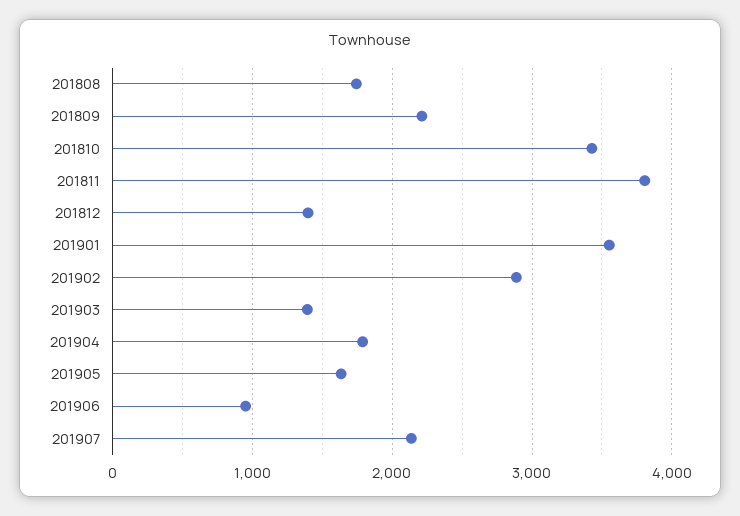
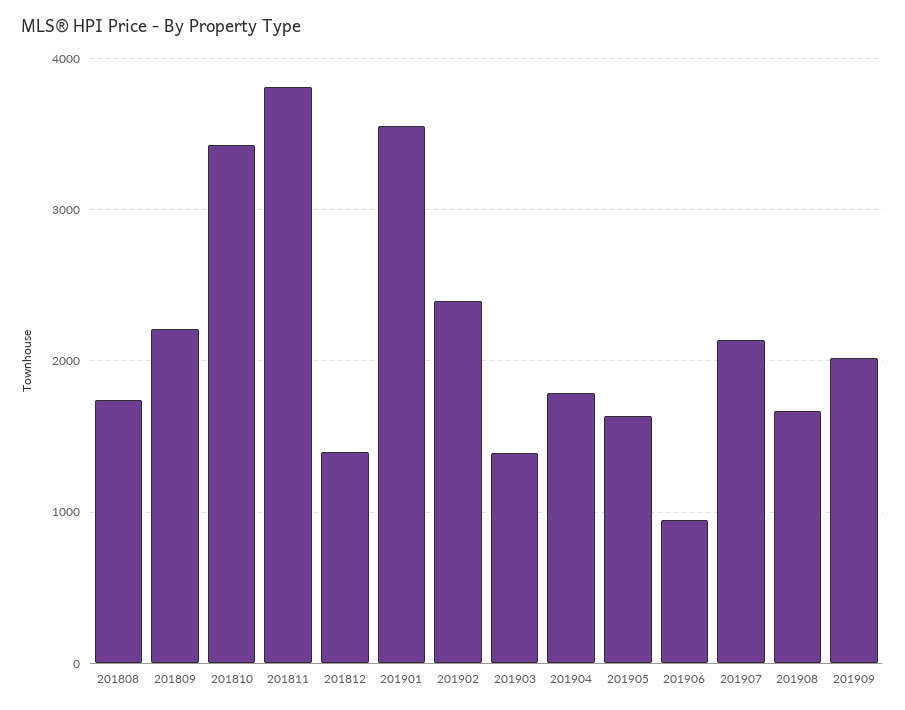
201902: 2900 -> 2400
201908: none -> 1700
201909: none -> 2000

